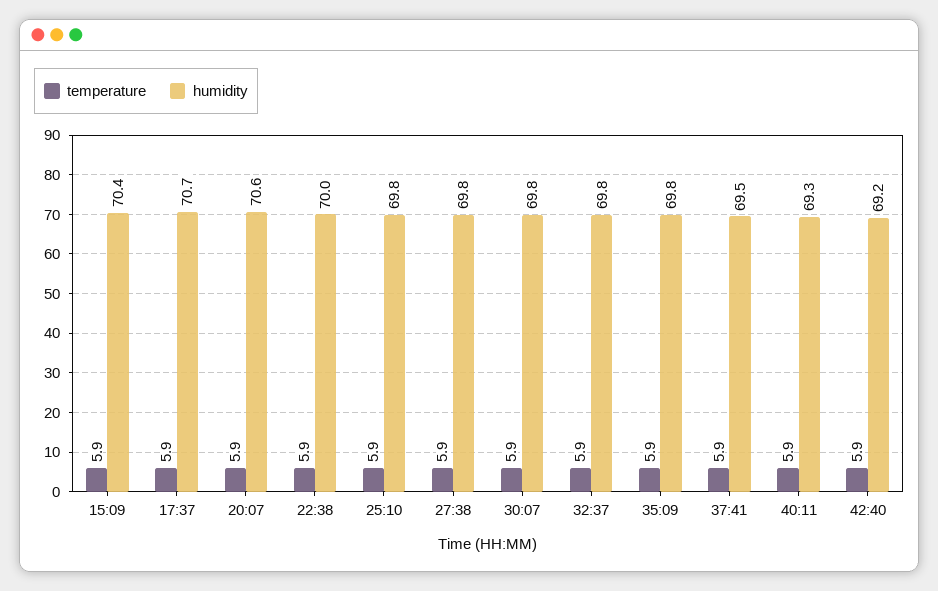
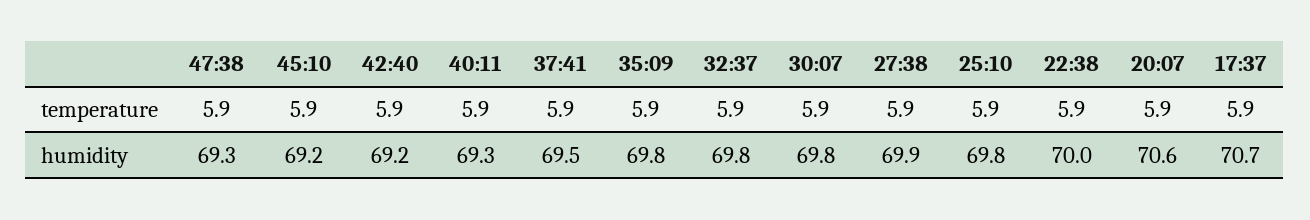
temperature, 15:09: 5.9 -> none
humidity, 15:09: 70.4 -> none
humidity, 27:38: 69.8 -> 69.9
temperature, 47:38: none -> 5.9
temperature, 45:10: none -> 5.9
humidity, 47:38: none -> 69.3
humidity, 45:10: none -> 69.2

